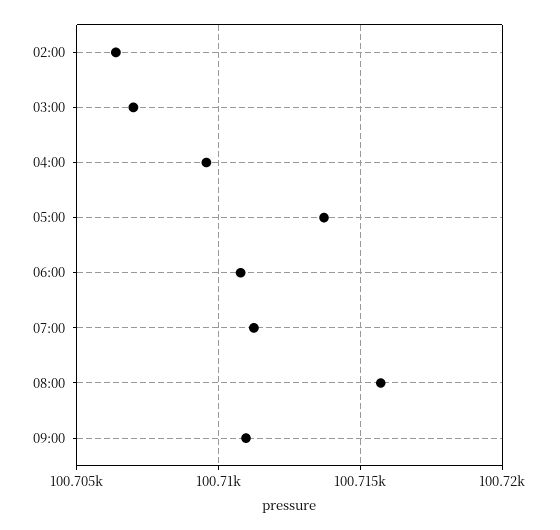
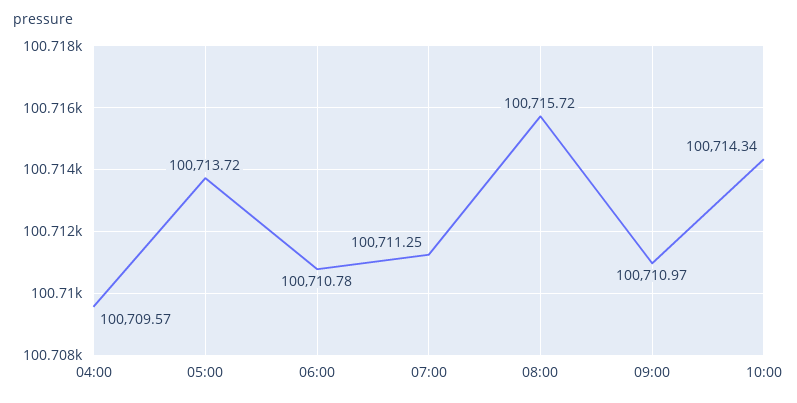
02:00: 100706.5 -> none
03:00: 100707 -> none
10:00: none -> 100714.34

